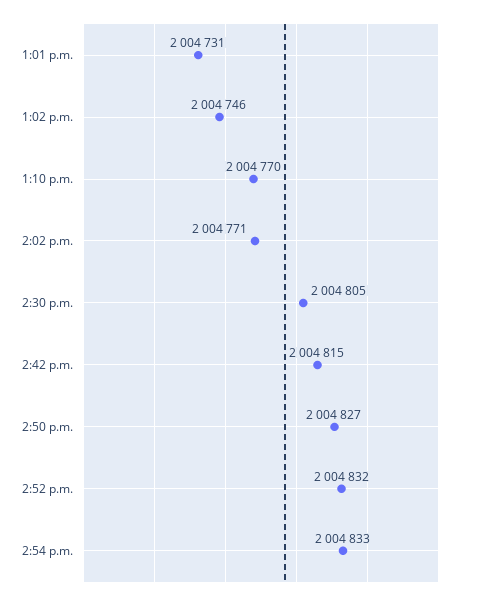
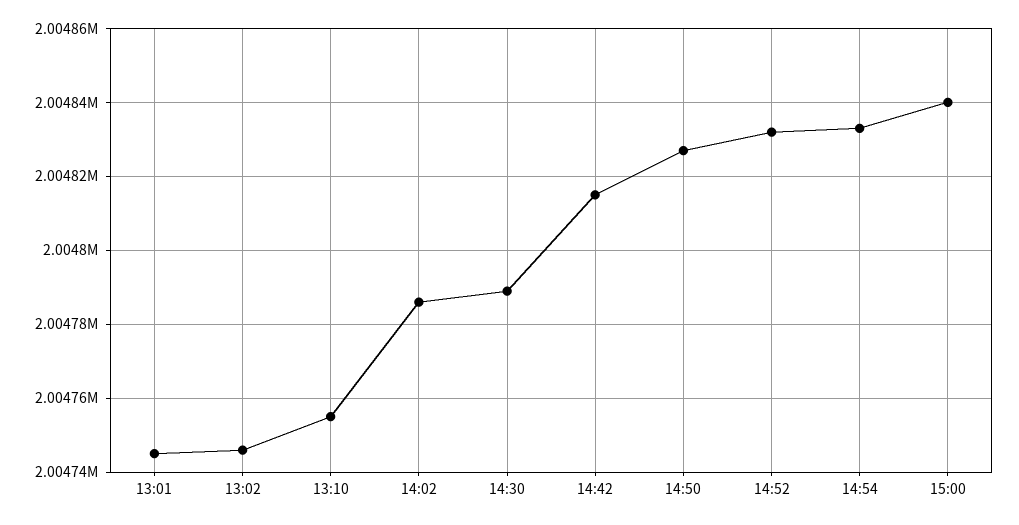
1:01 p.m.: 2004731 -> 2004745
1:10 p.m.: 2004770 -> 2004755
2:02 p.m.: 2004771 -> 2004785
2:30 p.m.: 2004805 -> 2004790
15:00: none -> 2004840

